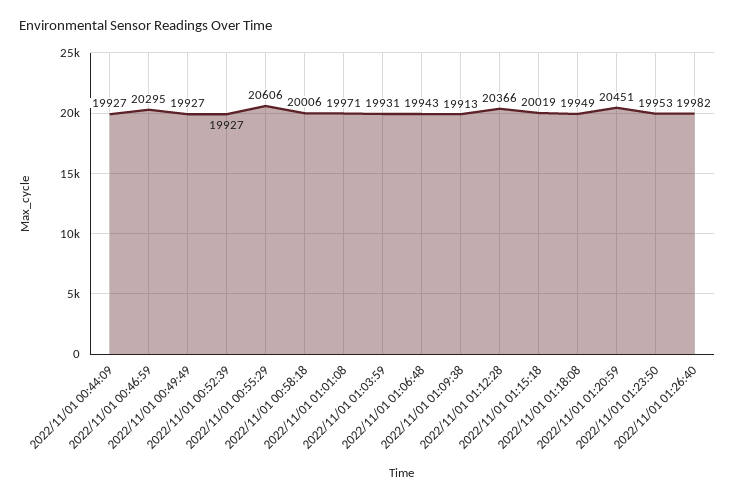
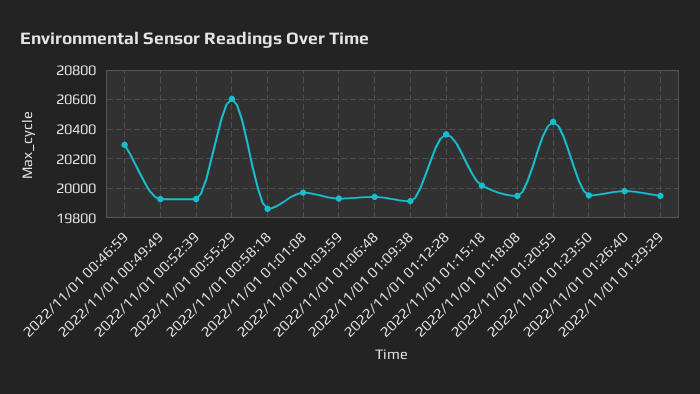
2022/11/01 00:44:09: 19927 -> none
2022/11/01 00:58:18: 20006 -> 19850
2022/11/01 01:29:29: none -> 19950

